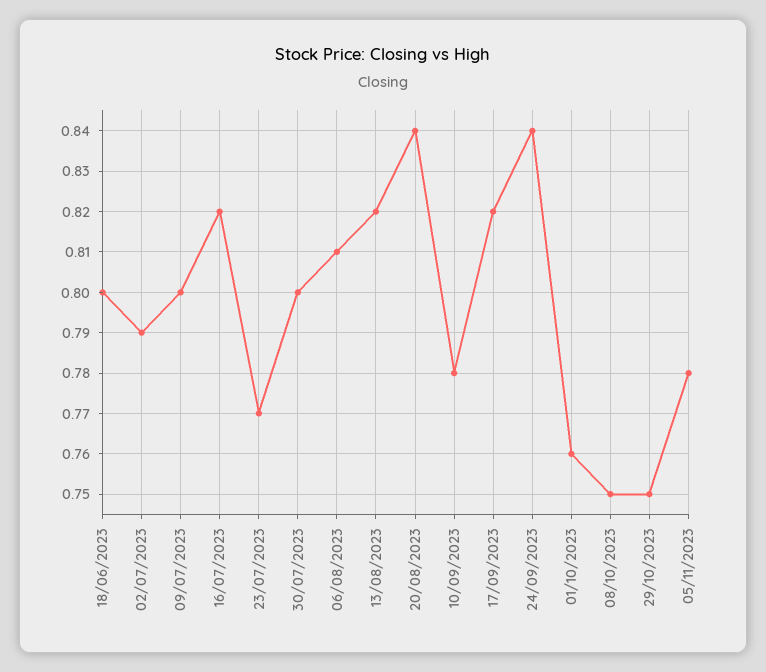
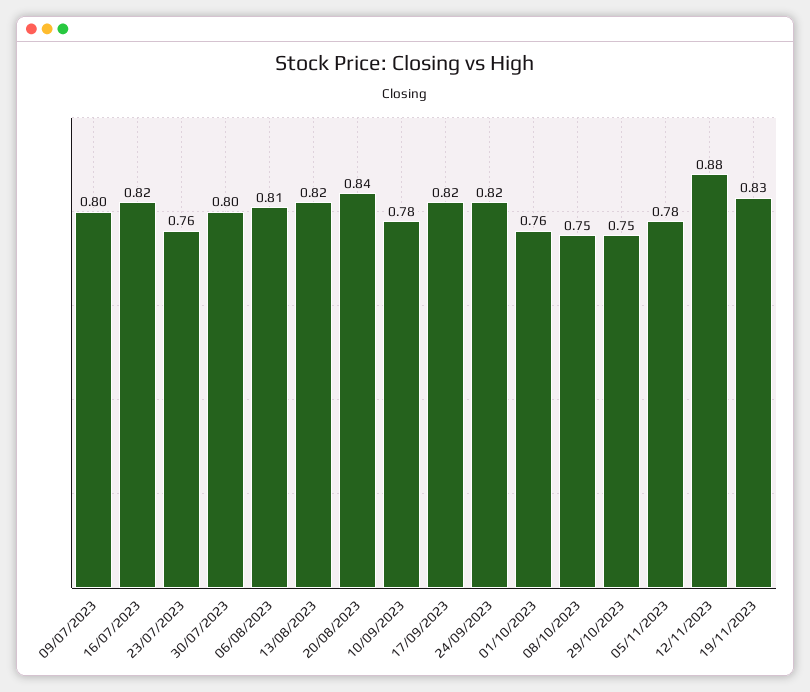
18/06/2023: 0.8 -> none
02/07/2023: 0.79 -> none
23/07/2023: 0.77 -> 0.76
24/09/2023: 0.84 -> 0.82
12/11/2023: none -> 0.88
19/11/2023: none -> 0.83

